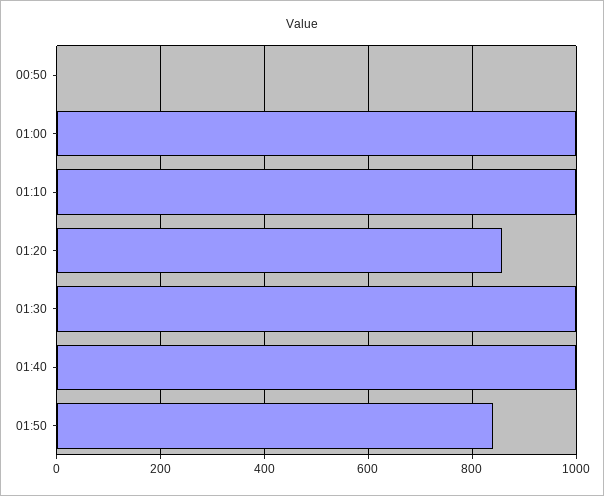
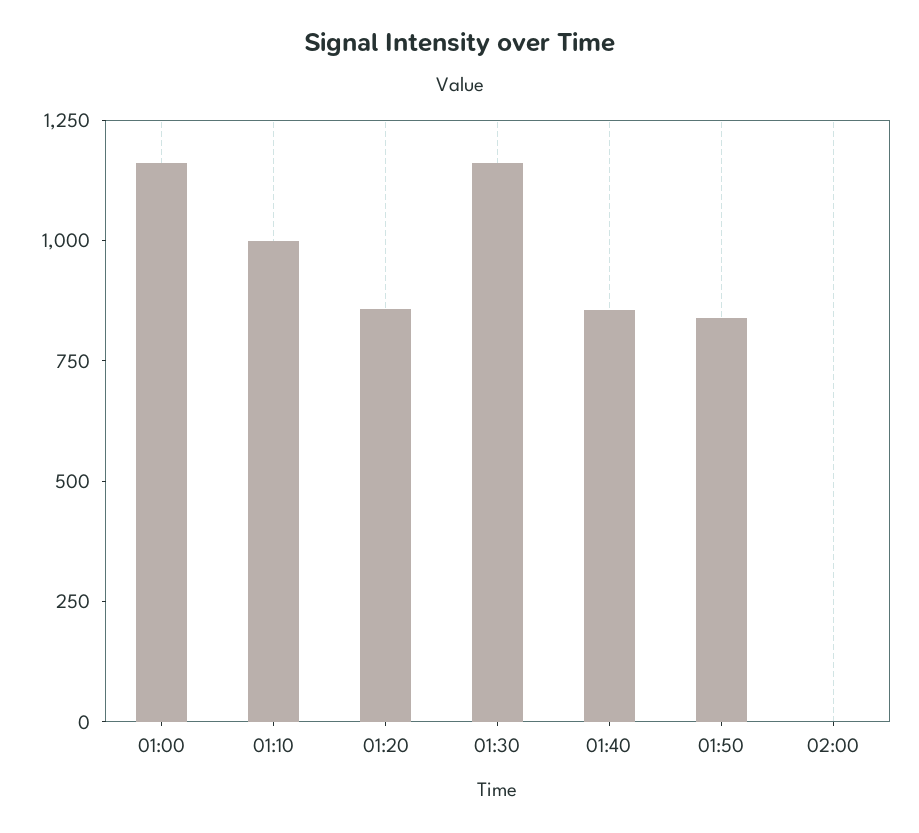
00:50: 0 -> none
01:00: 1000 -> 1150
01:30: 1000 -> 1150
01:40: 1000 -> 850
02:00: none -> 0

